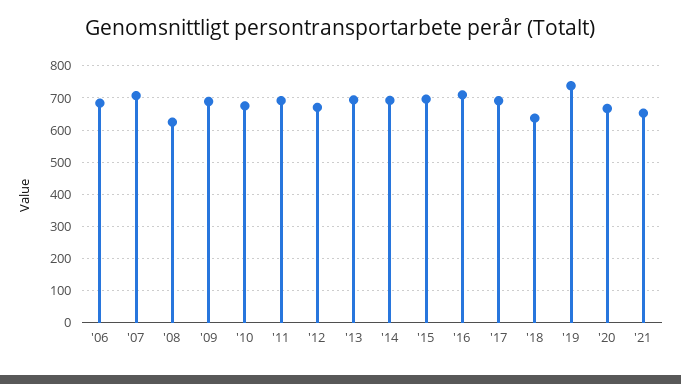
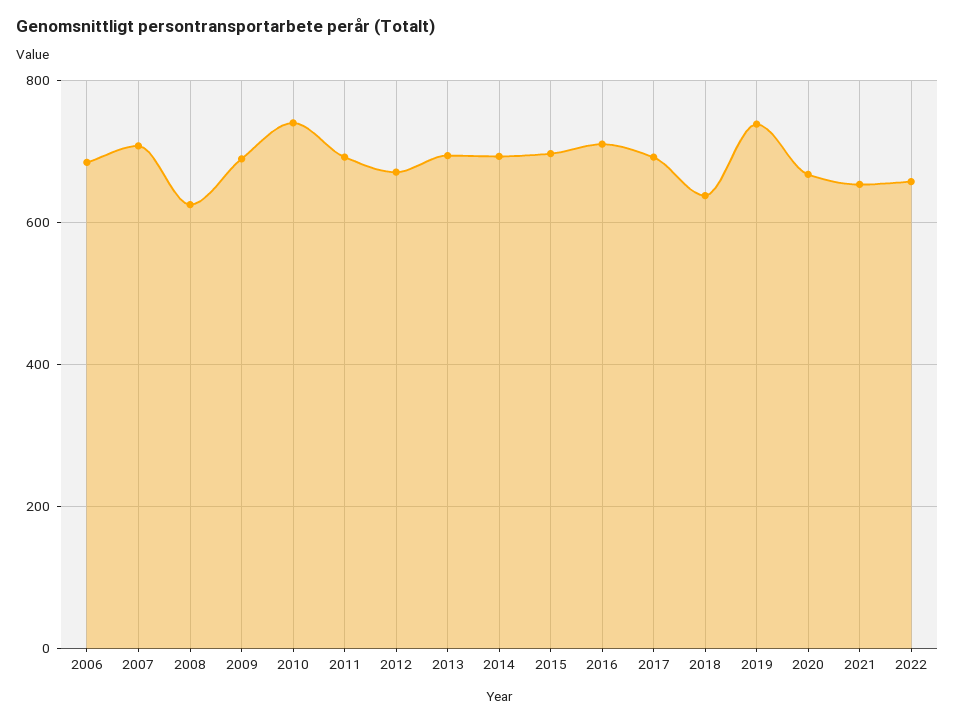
'10: 680 -> 740
2022: none -> 660

